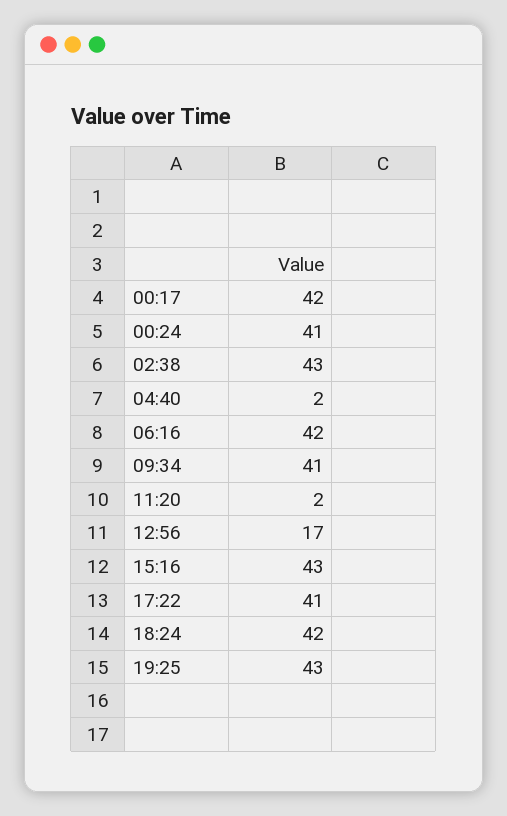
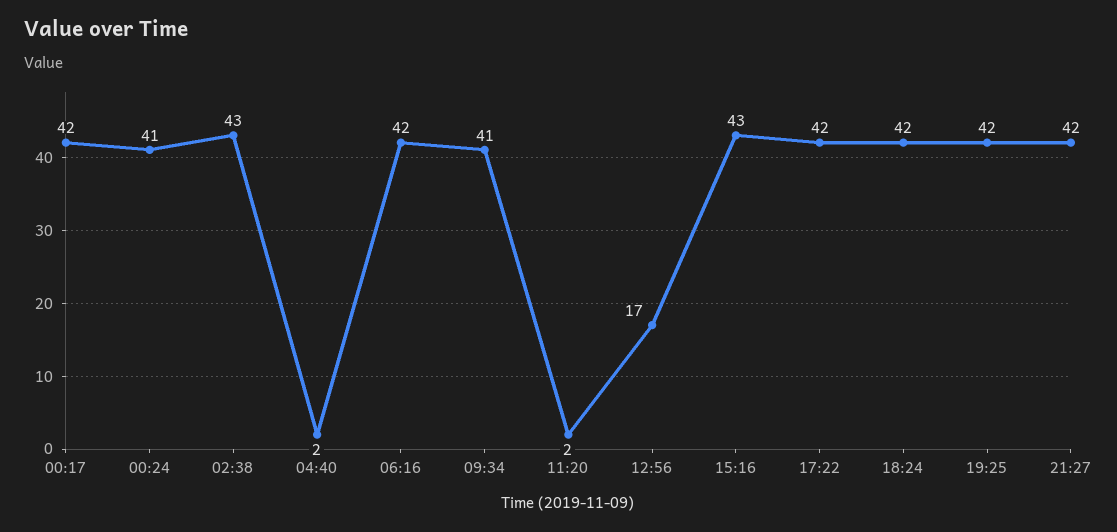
17:22: 41 -> 42
19:25: 43 -> 42
21:27: none -> 42

